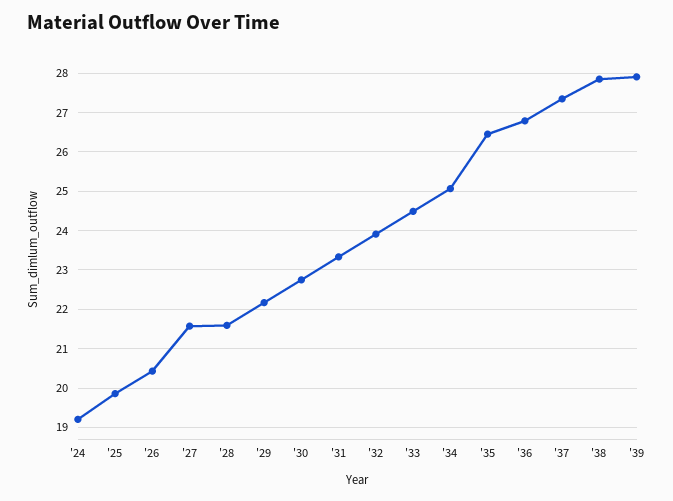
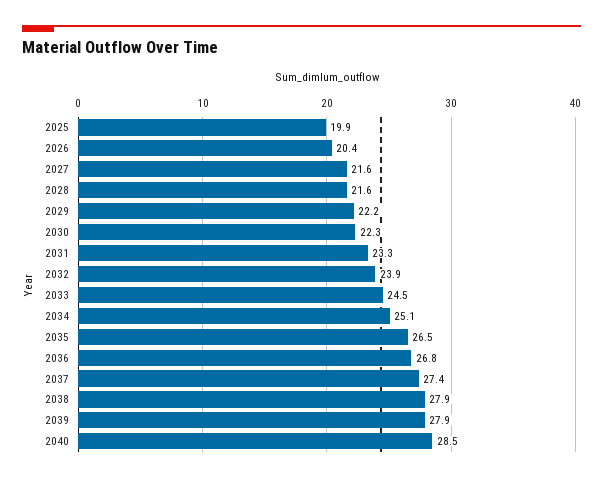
'24: 19.2 -> none
'30: 22.8 -> 22.3
2040: none -> 28.5

